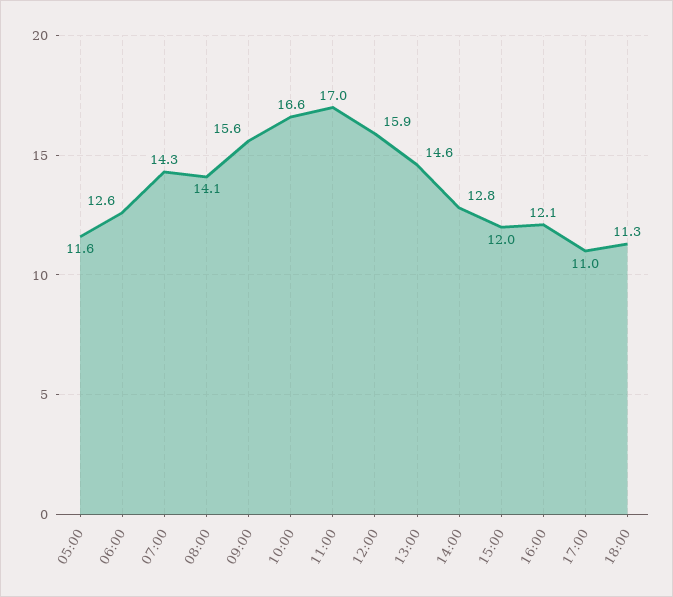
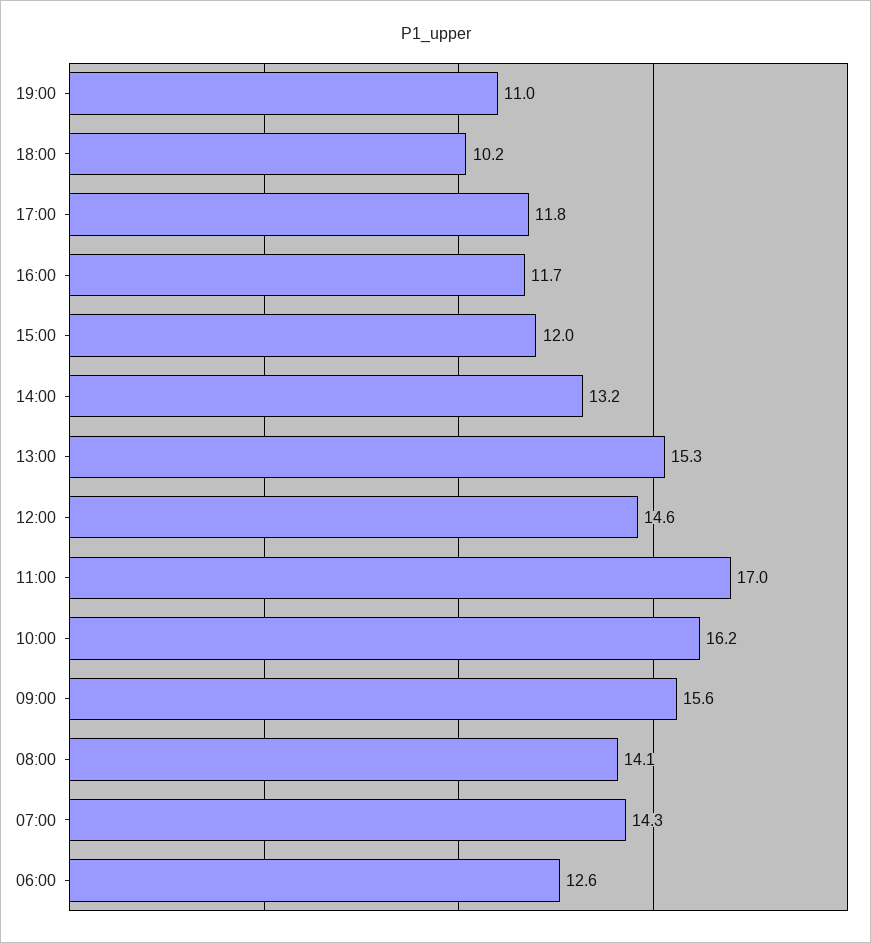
05:00: 11.6 -> none
10:00: 16.6 -> 16.2
12:00: 15.9 -> 14.6
13:00: 14.6 -> 15.3
14:00: 12.8 -> 13.2
16:00: 12.1 -> 11.7
17:00: 11 -> 11.8
18:00: 11.3 -> 10.2
19:00: none -> 11

